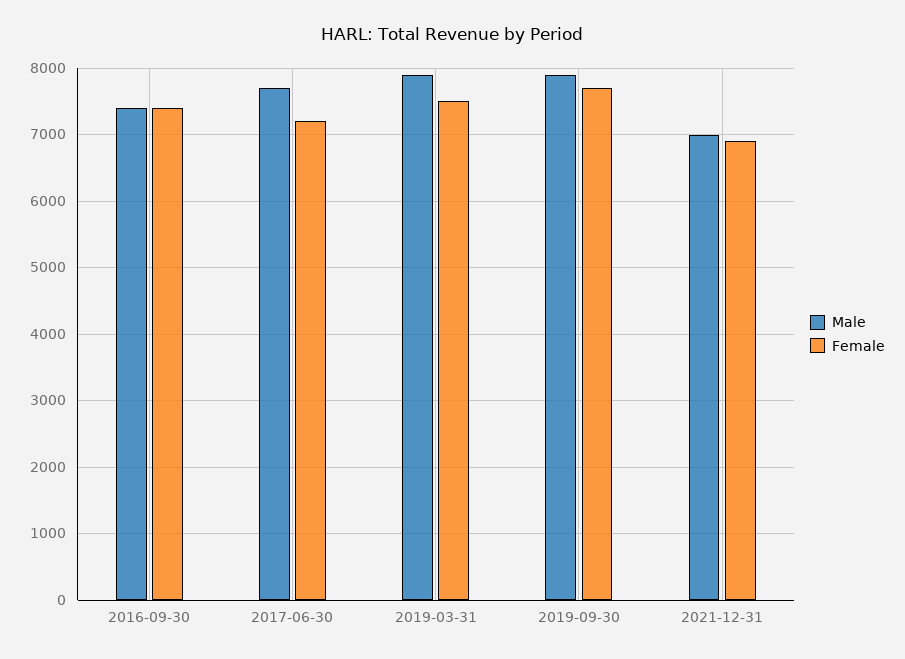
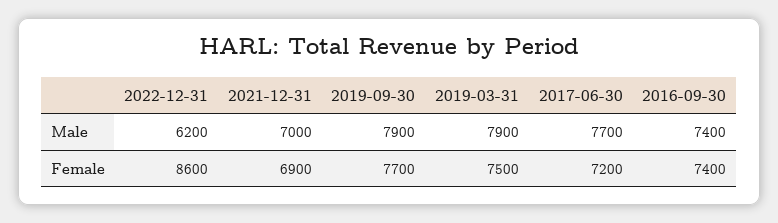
Male, 2022-12-31: none -> 6200
Female, 2022-12-31: none -> 8600

